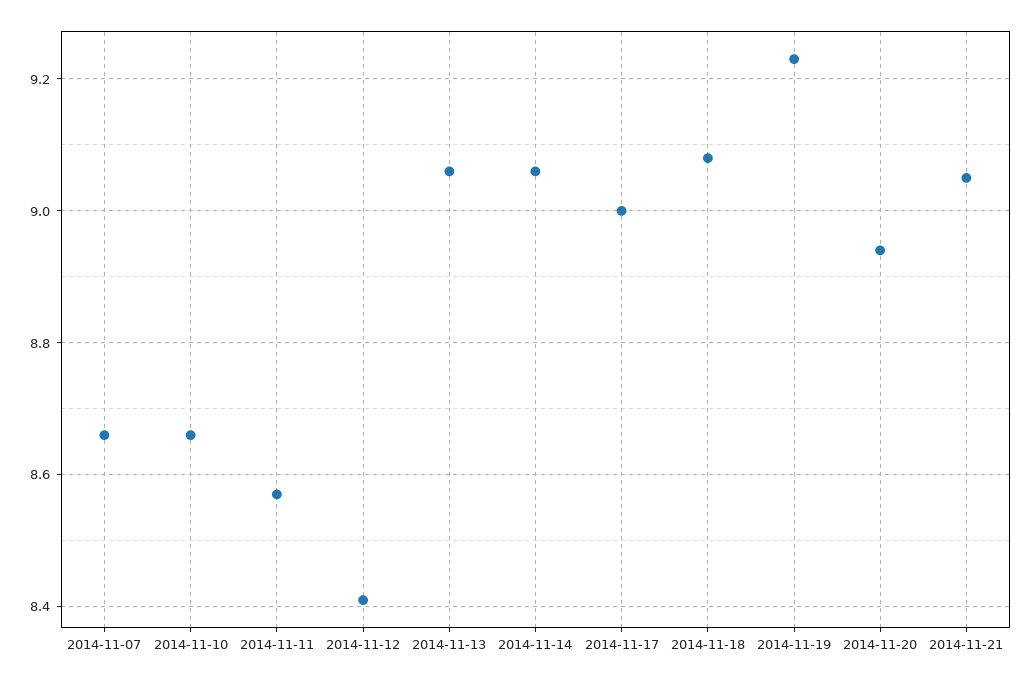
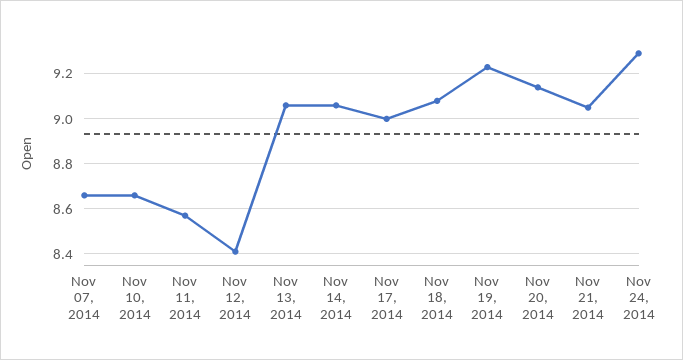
2014-11-20: 8.95 -> 9.15
Nov 24, 2014: none -> 9.3

